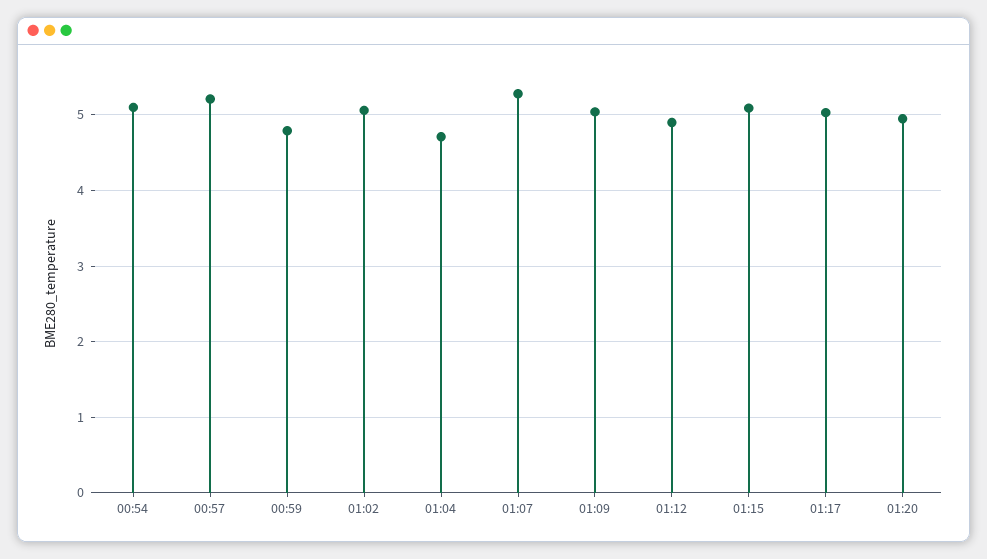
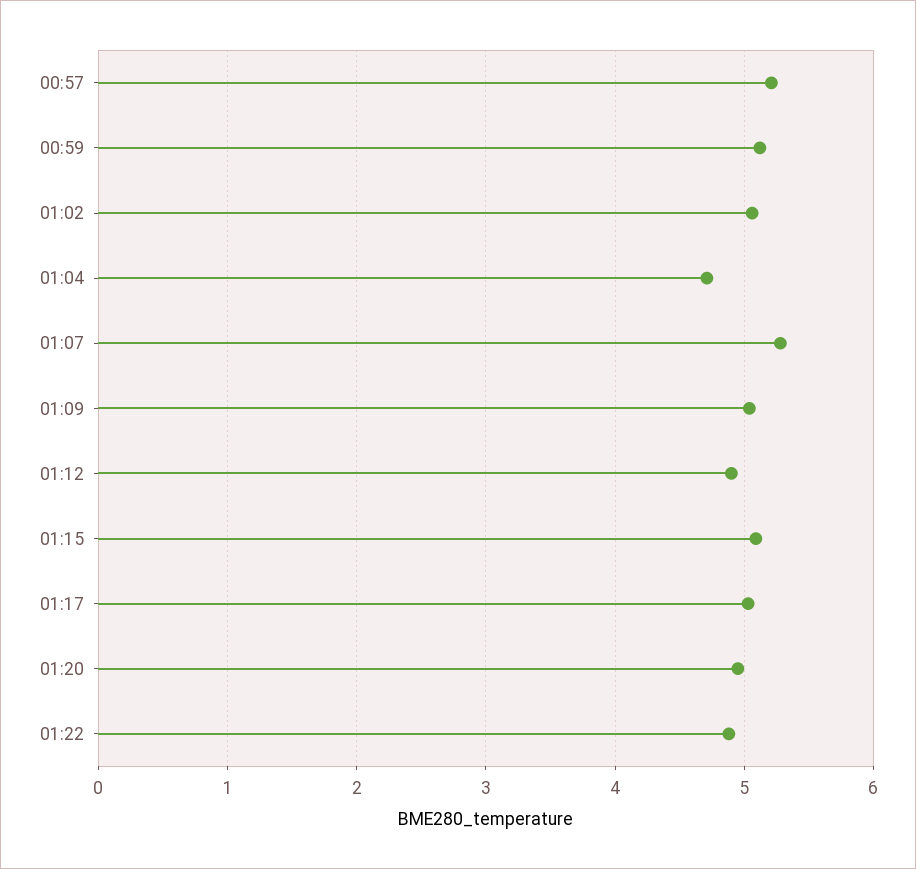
00:54: 5.1 -> none
00:59: 4.8 -> 5.1
01:22: none -> 4.9

